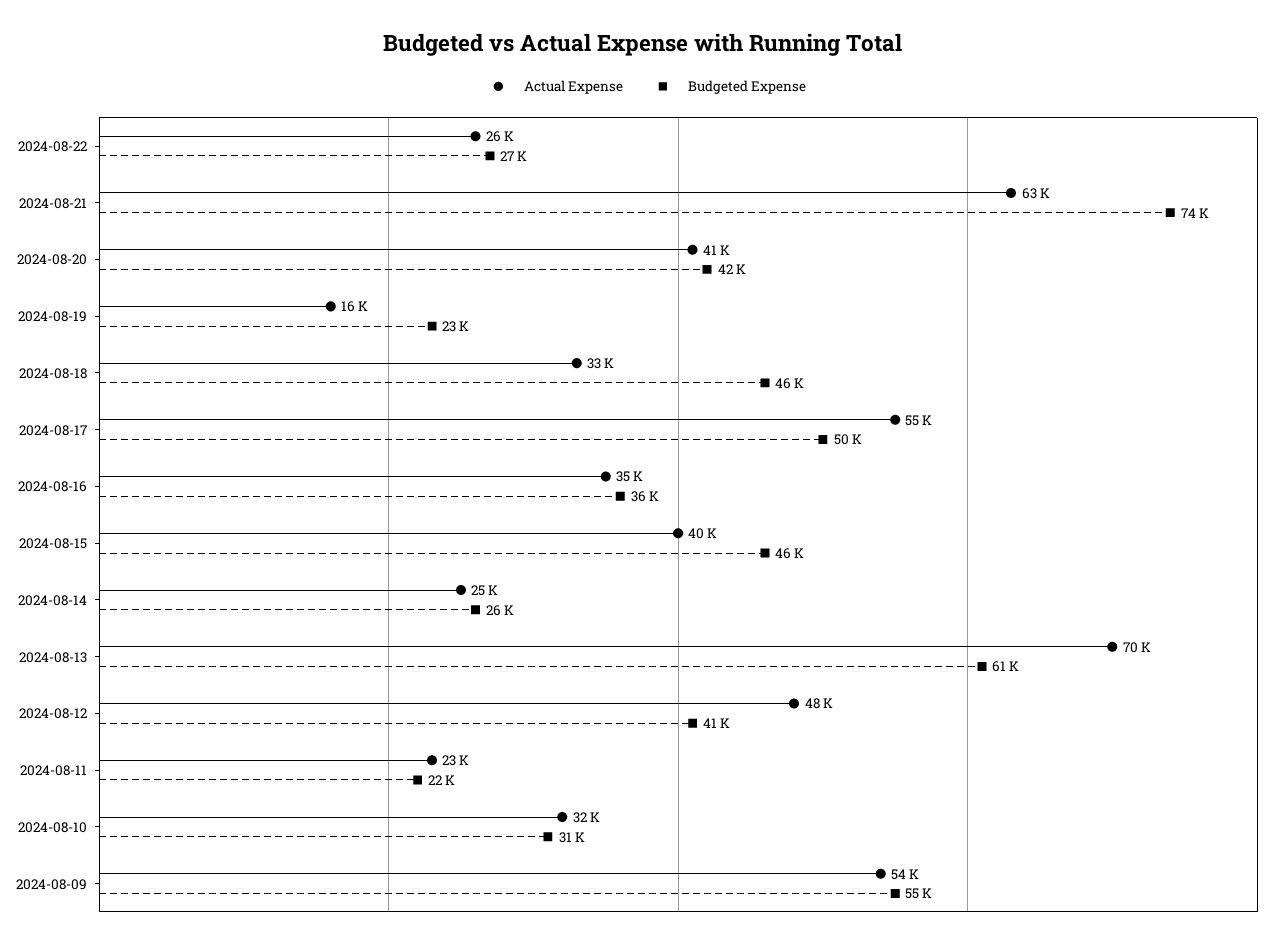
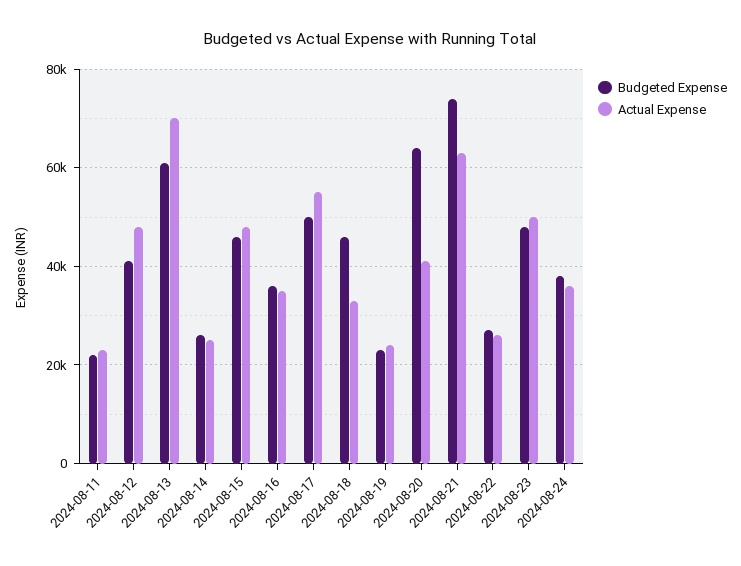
Budgeted Expense, 2024-08-20: 42000 -> 64000
Actual Expense, 2024-08-19: 16000 -> 24000
Actual Expense, 2024-08-15: 40000 -> 48000
Actual Expense, 2024-08-10: 32000 -> none
Budgeted Expense, 2024-08-10: 31000 -> none
Actual Expense, 2024-08-09: 54000 -> none
Budgeted Expense, 2024-08-09: 55000 -> none
Budgeted Expense, 2024-08-23: none -> 48000
Actual Expense, 2024-08-23: none -> 50000
Budgeted Expense, 2024-08-24: none -> 38000
Actual Expense, 2024-08-24: none -> 36000

